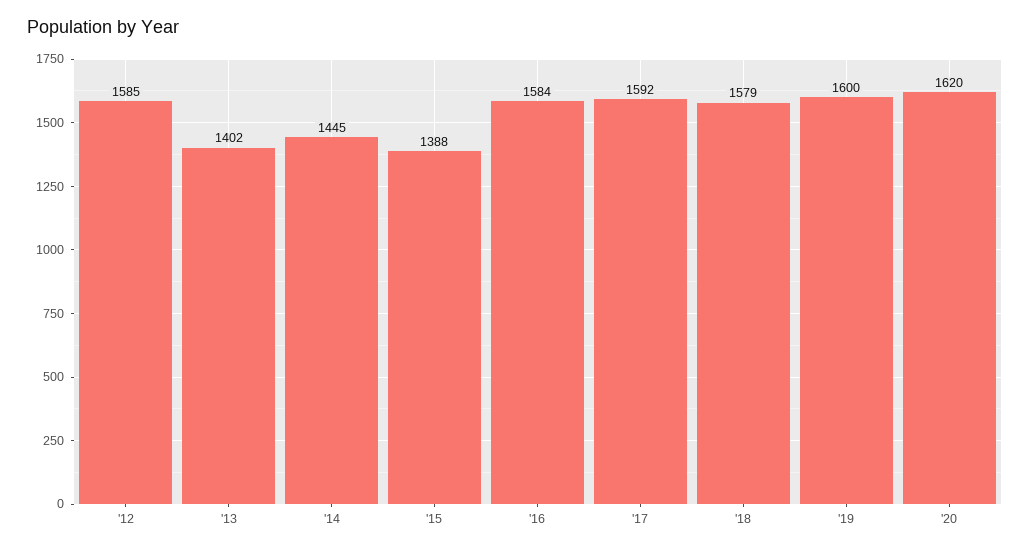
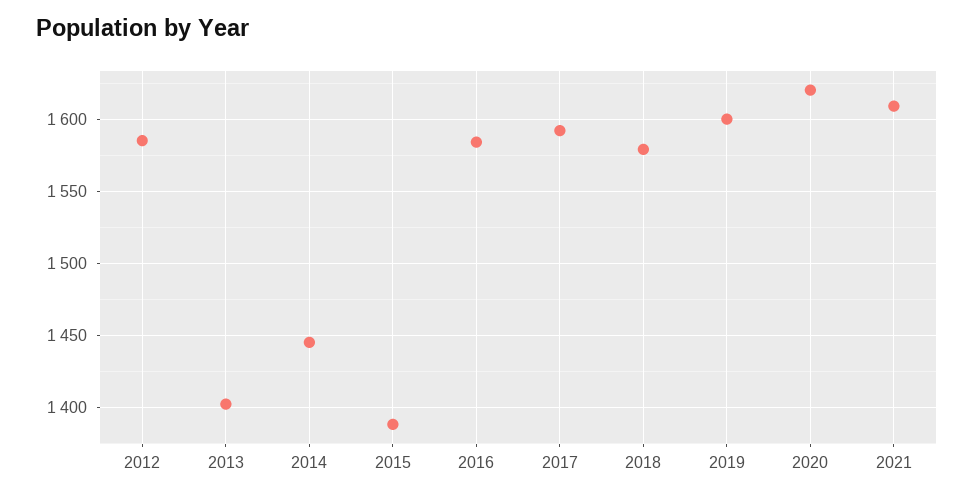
2021: none -> 1610

